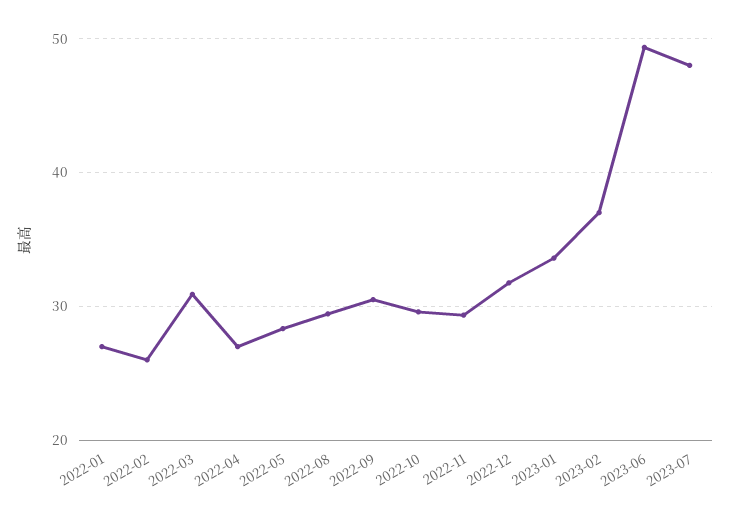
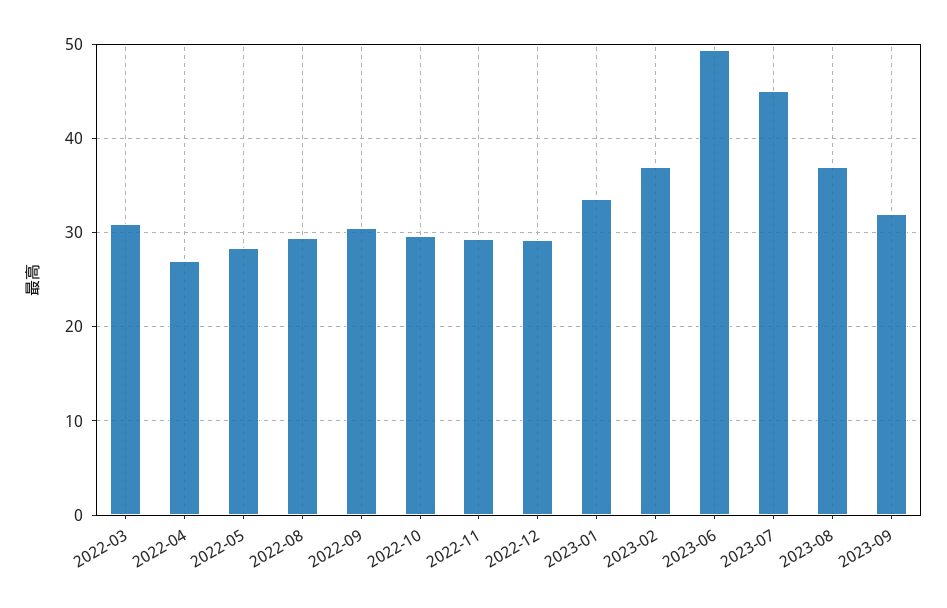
2022-01: 27 -> none
2022-02: 26 -> none
2022-12: 32 -> 29
2023-07: 48 -> 45
2023-08: none -> 37
2023-09: none -> 32

